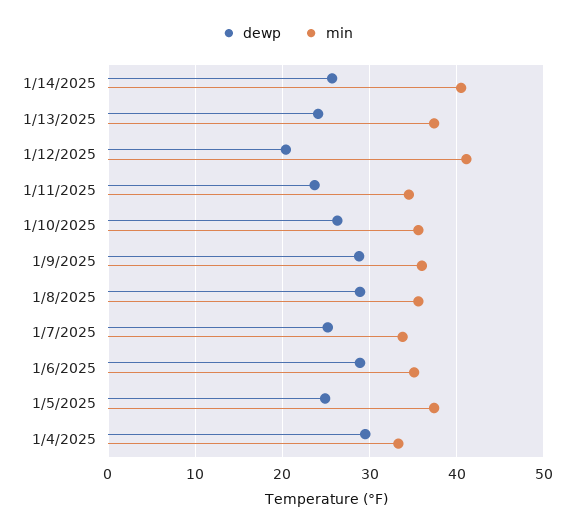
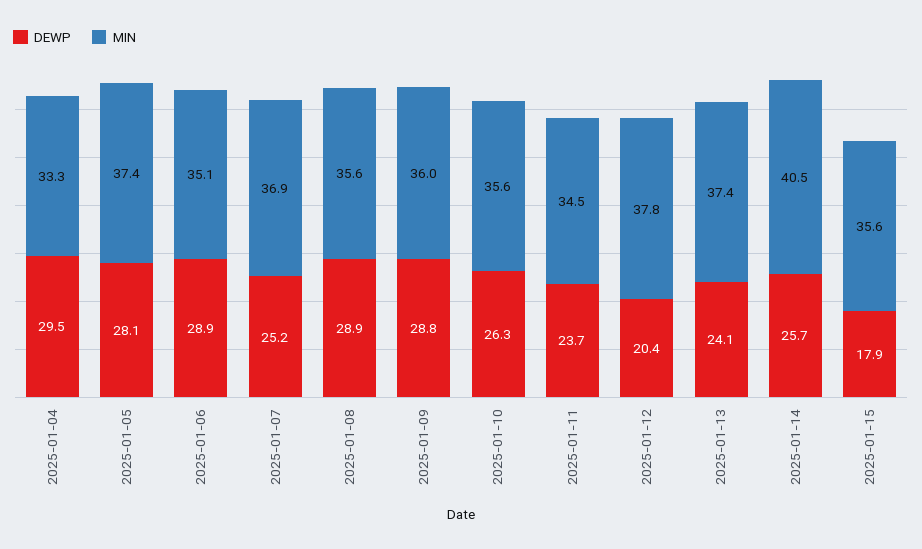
min, 1/12/2025: 41 -> 37.8
min, 1/7/2025: 34 -> 36.9
dewp, 1/5/2025: 25 -> 28.1
dewp, 2025-01-15: none -> 17.9
min, 2025-01-15: none -> 35.6

